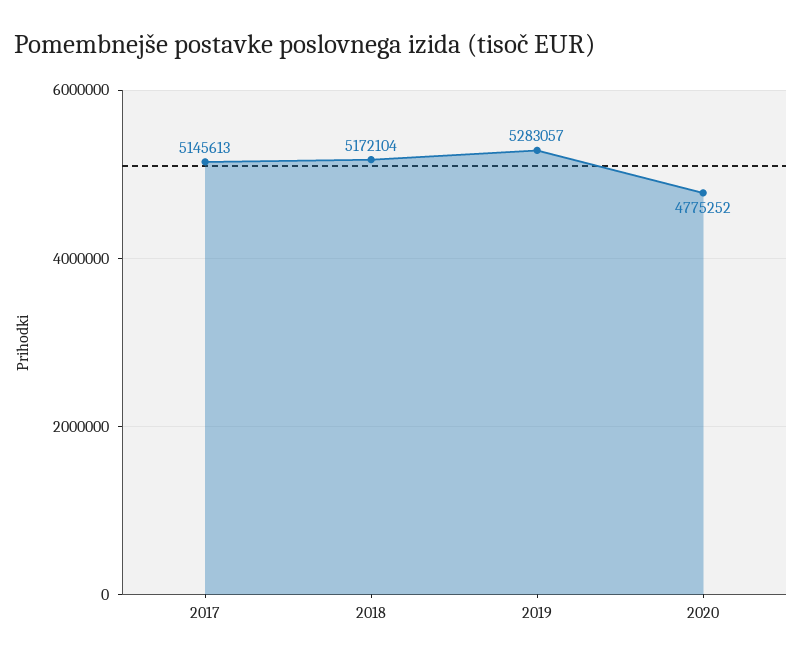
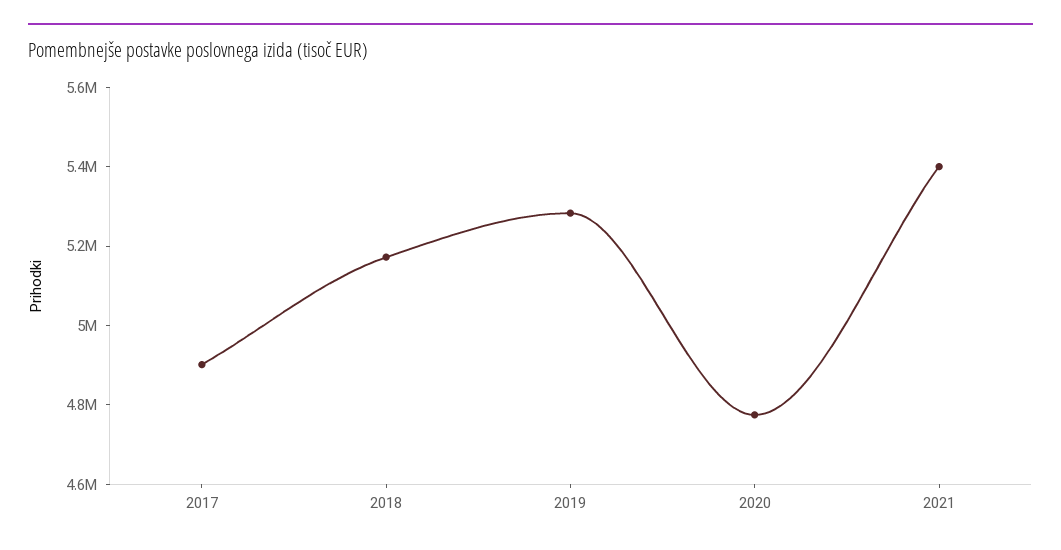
2017: 5145613 -> 4900000
2021: none -> 5400000

